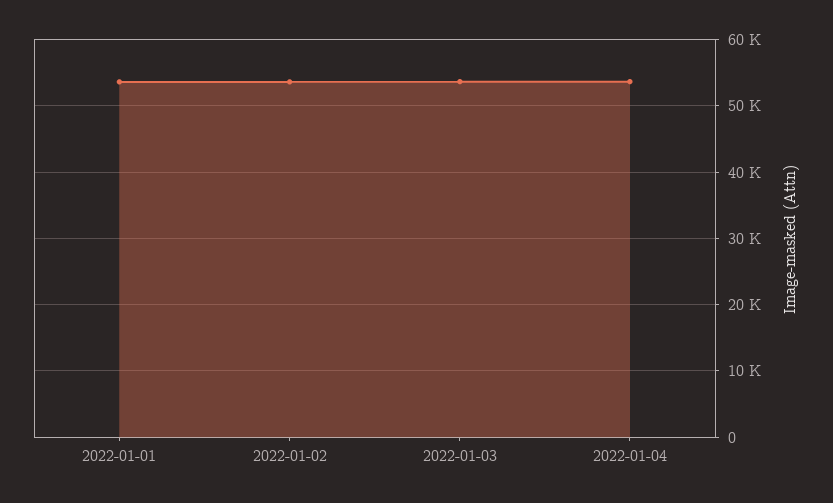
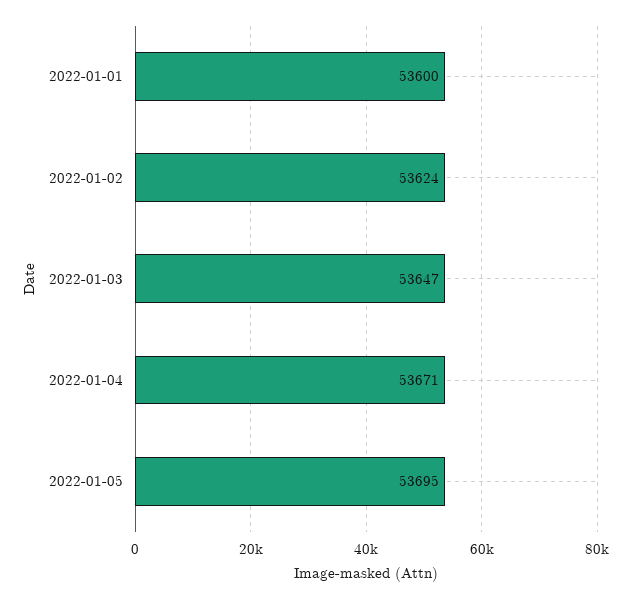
2022-01-05: none -> 53695

